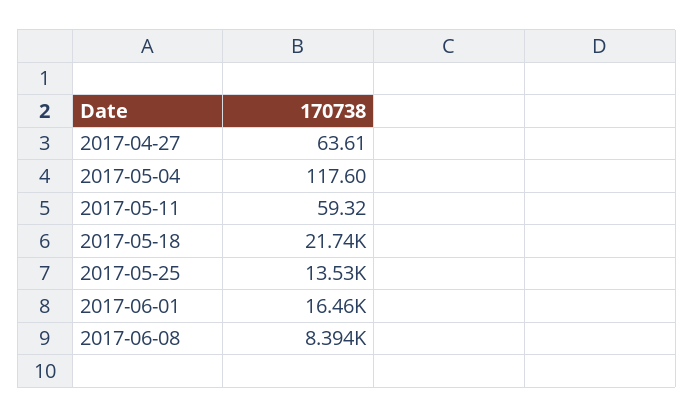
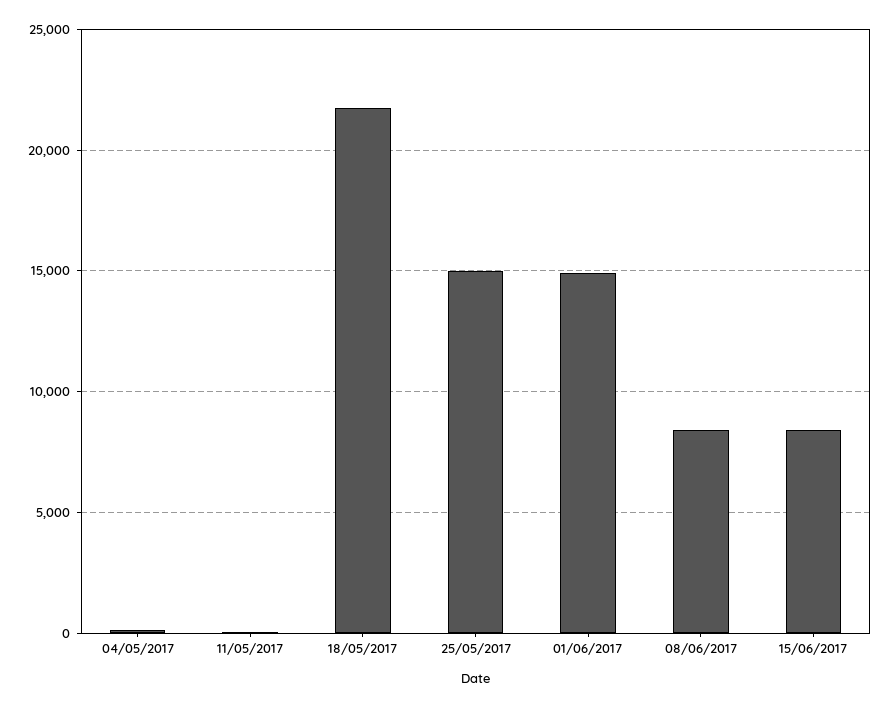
2017-04-27: 63.61 -> none
2017-05-25: 13530 -> 15000
2017-06-01: 16460 -> 15000
15/06/2017: none -> 8500

